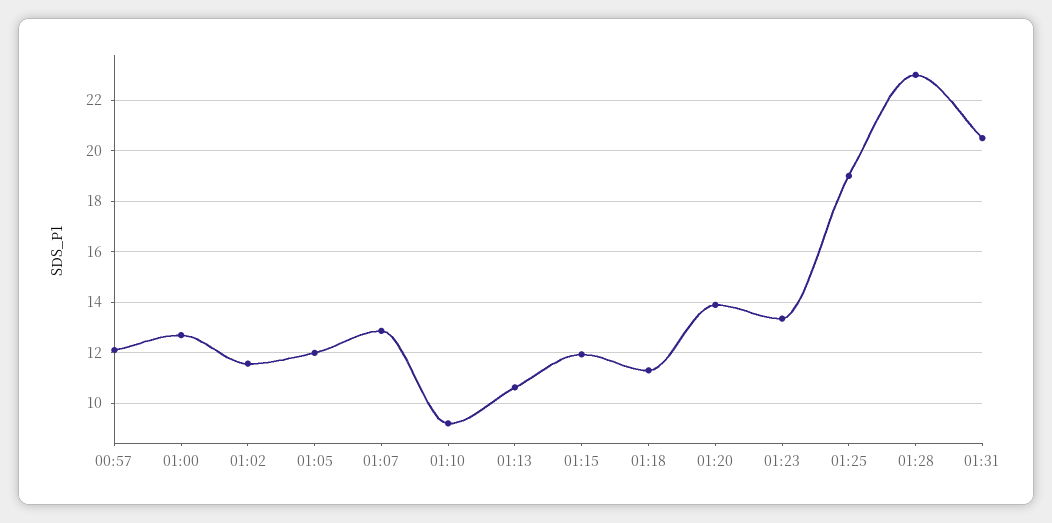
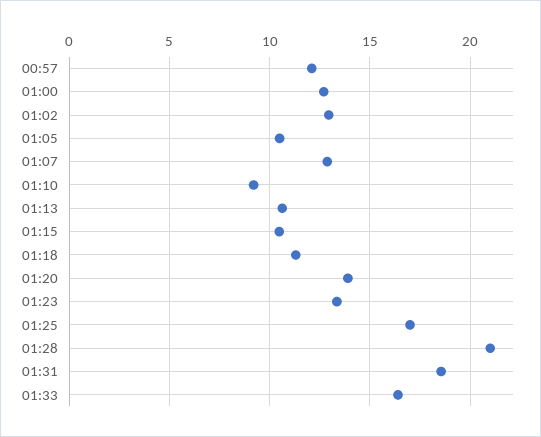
01:02: 11.5 -> 13
01:05: 12 -> 10.5
01:15: 12 -> 10.5
01:25: 19 -> 17
01:28: 23 -> 21
01:31: 20.5 -> 18.5
01:33: none -> 16.5

